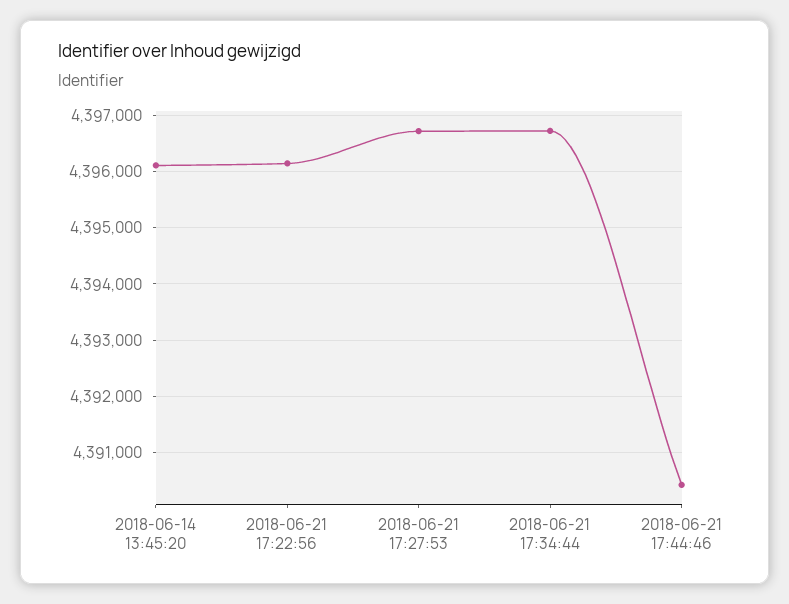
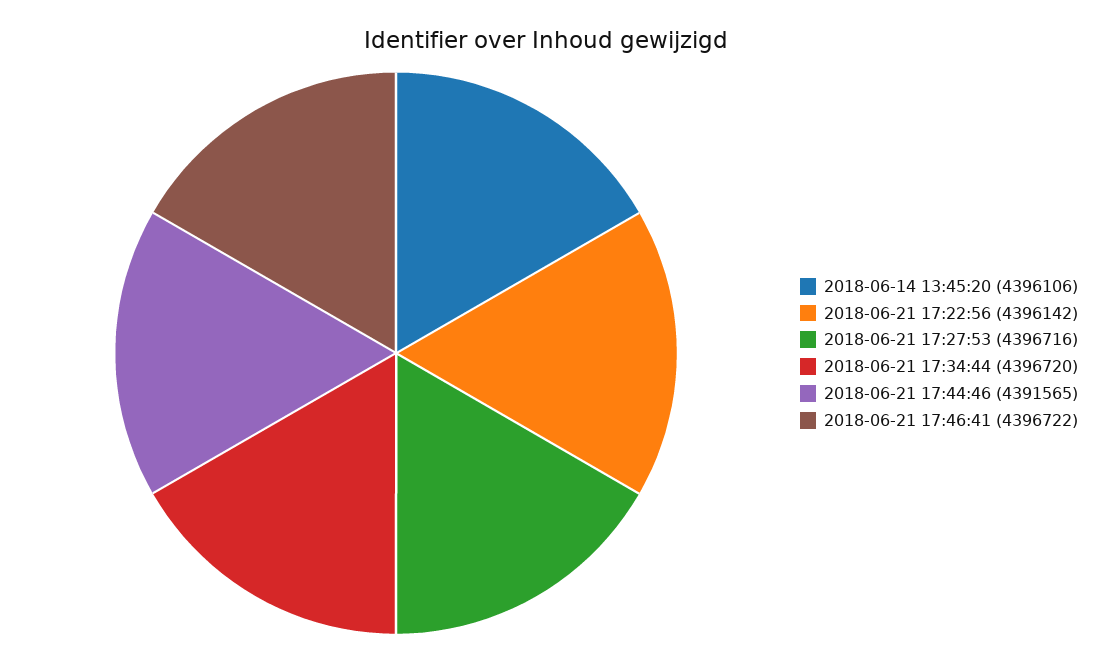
2018-06-21 17:44:46: 4390400 -> 4391565
2018-06-21 17:46:41: none -> 4396722

